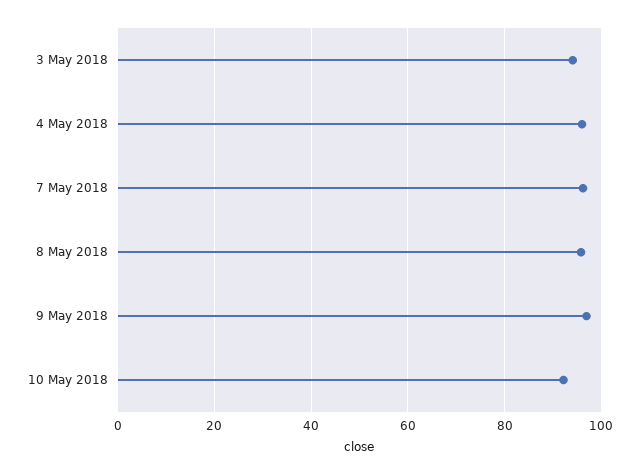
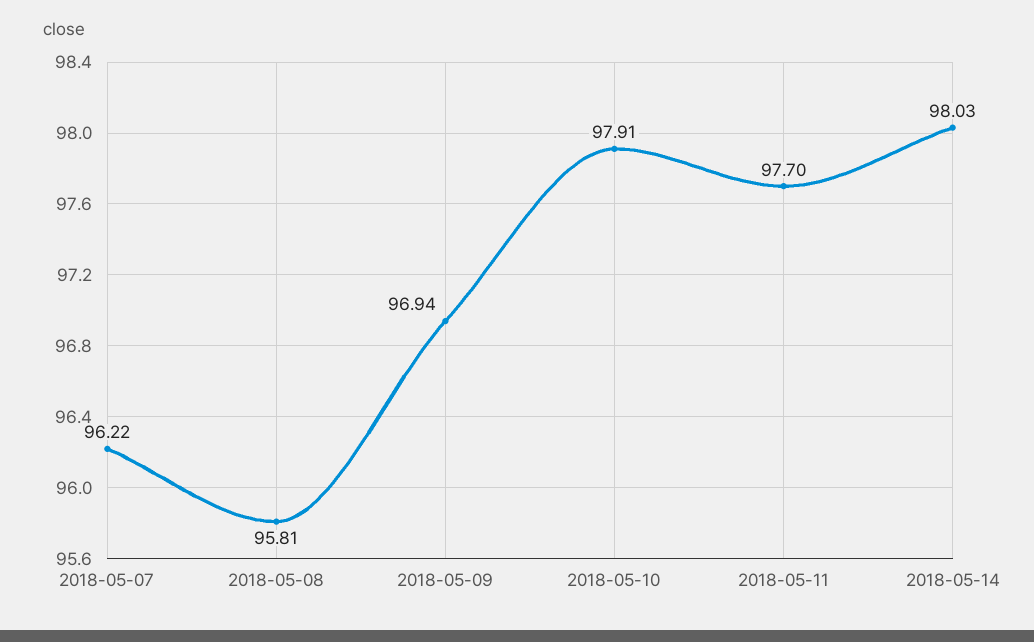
3 May 2018: 94 -> none
4 May 2018: 96 -> none
10 May 2018: 92 -> 97.91
2018-05-11: none -> 97.7
2018-05-14: none -> 98.03

